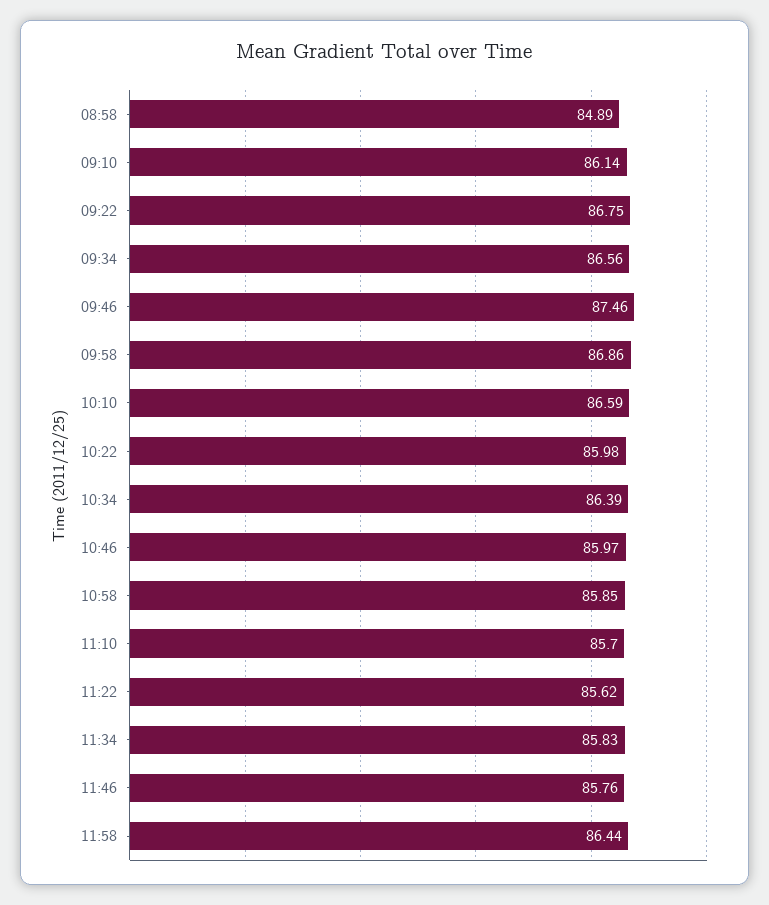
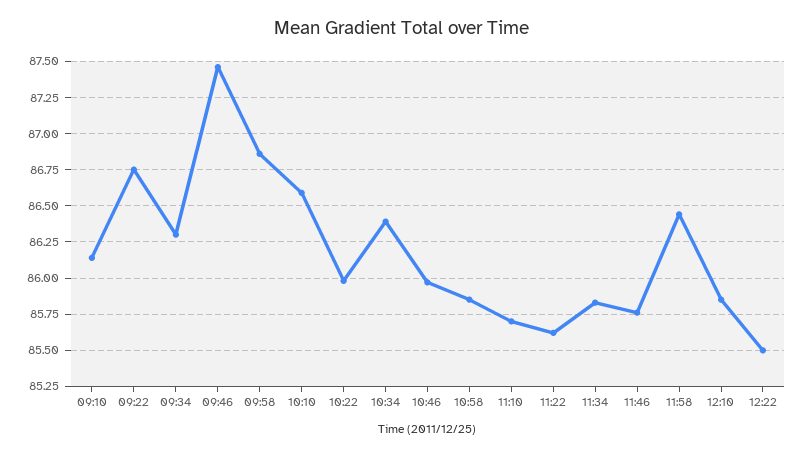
08:58: 84.89 -> none
09:34: 86.56 -> 86.3
12:10: none -> 85.85
12:22: none -> 85.5

